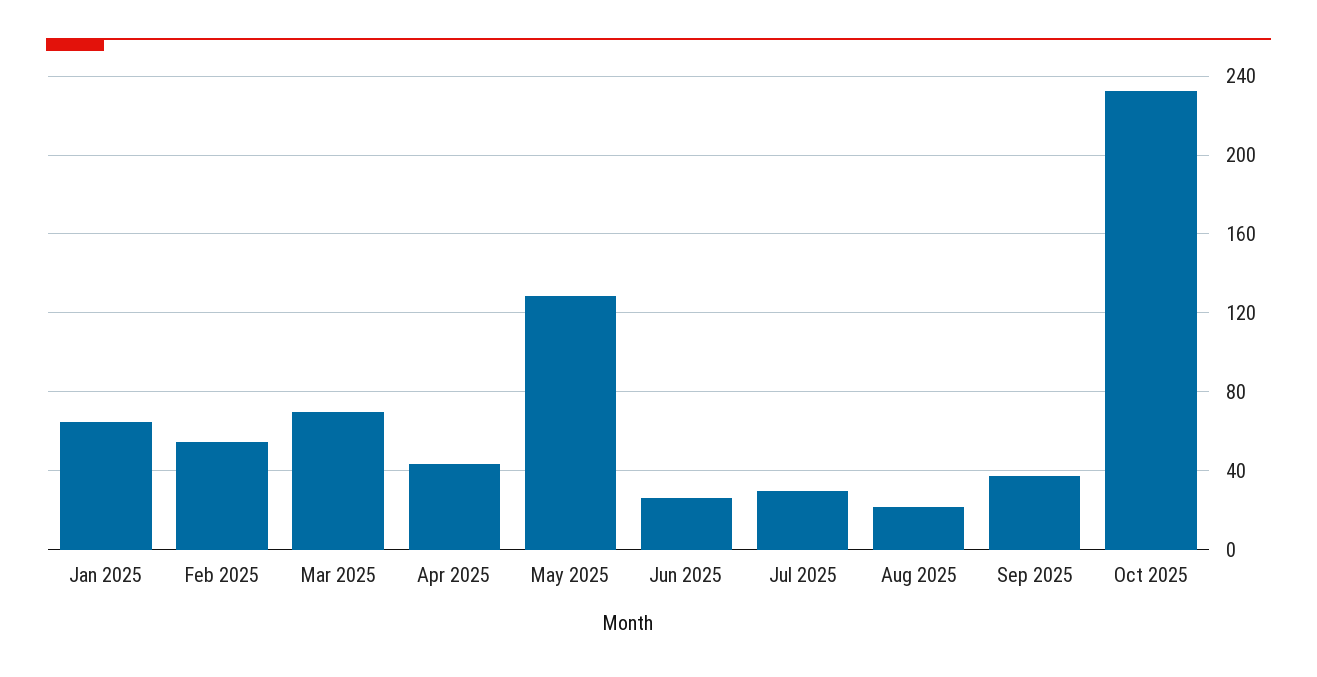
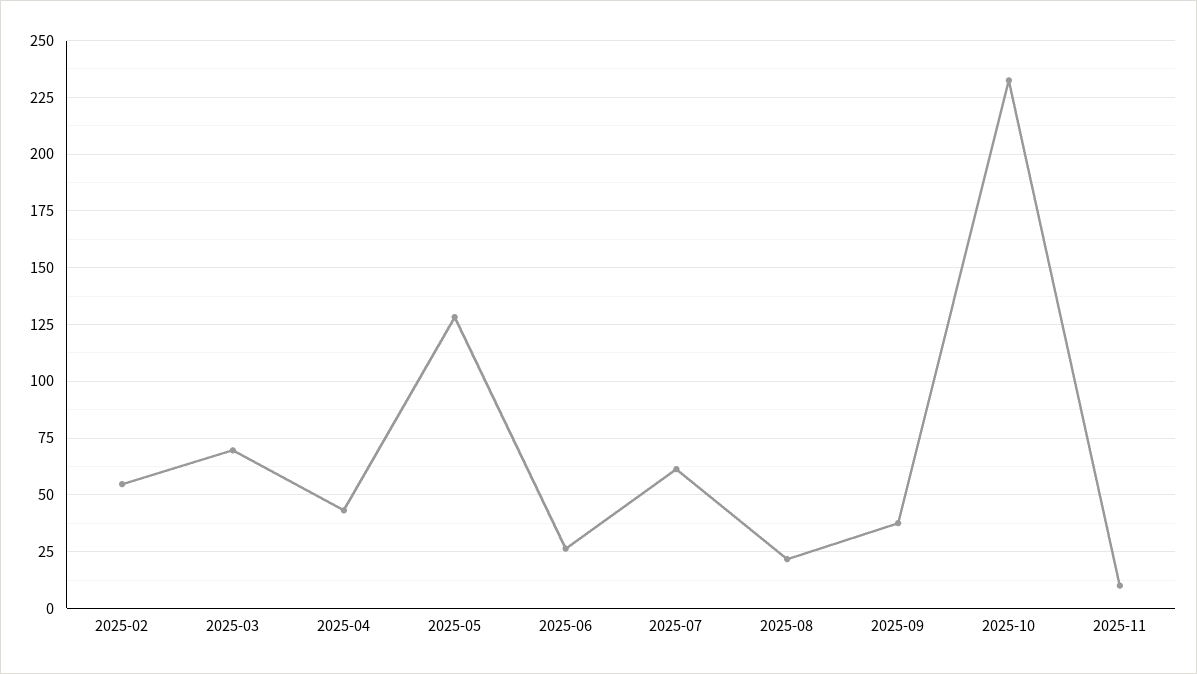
Jan 2025: 65 -> none
Jul 2025: 30 -> 60
2025-11: none -> 10

